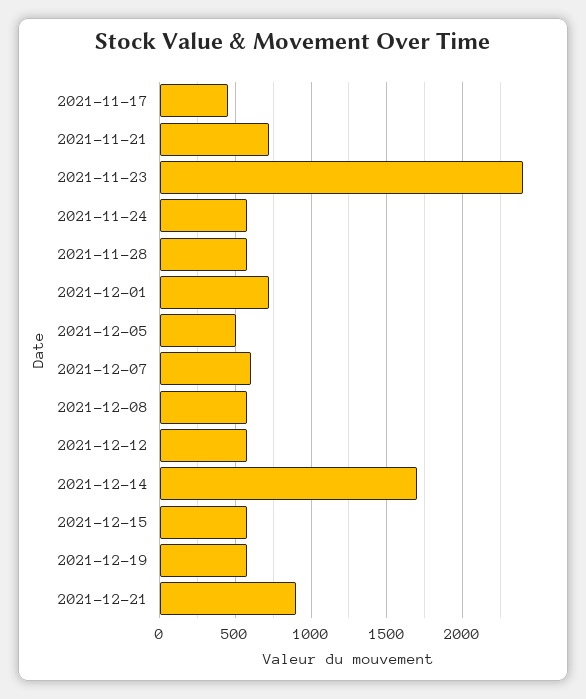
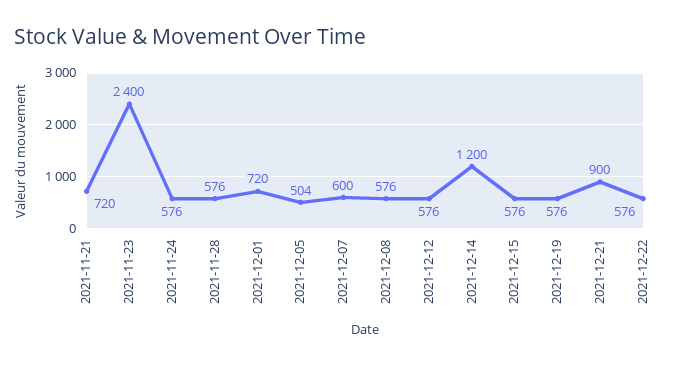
2021-11-17: 450 -> none
2021-12-14: 1700 -> 1200
2021-12-22: none -> 576

